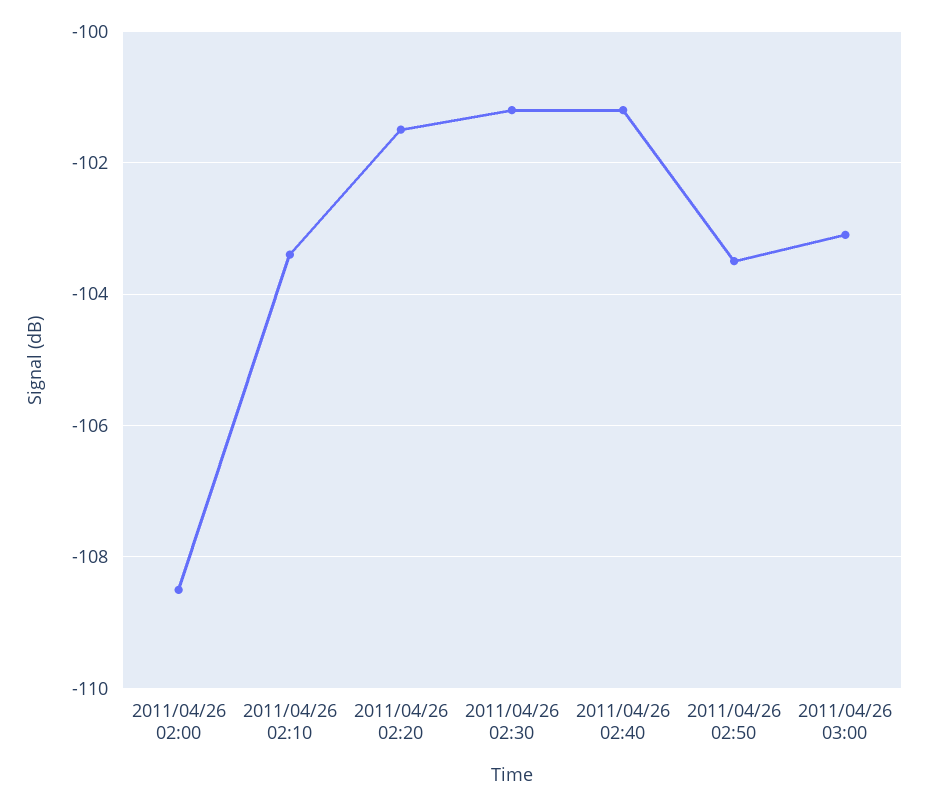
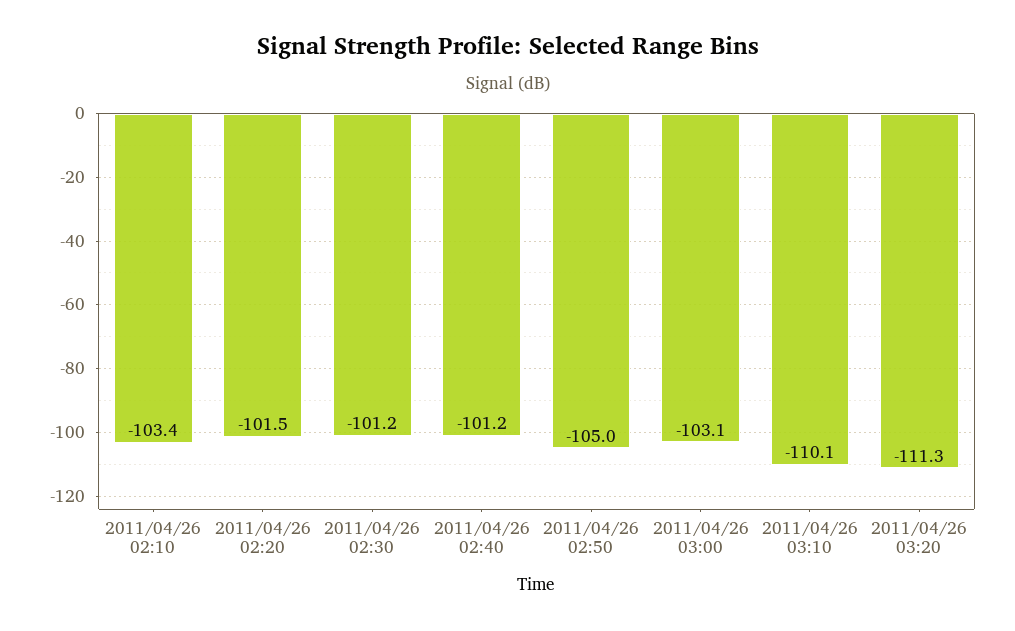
2011/04/26 02:00: -108.5 -> none
2011/04/26 02:50: -103.5 -> -105
2011/04/26 03:10: none -> -110.1
2011/04/26 03:20: none -> -111.3

